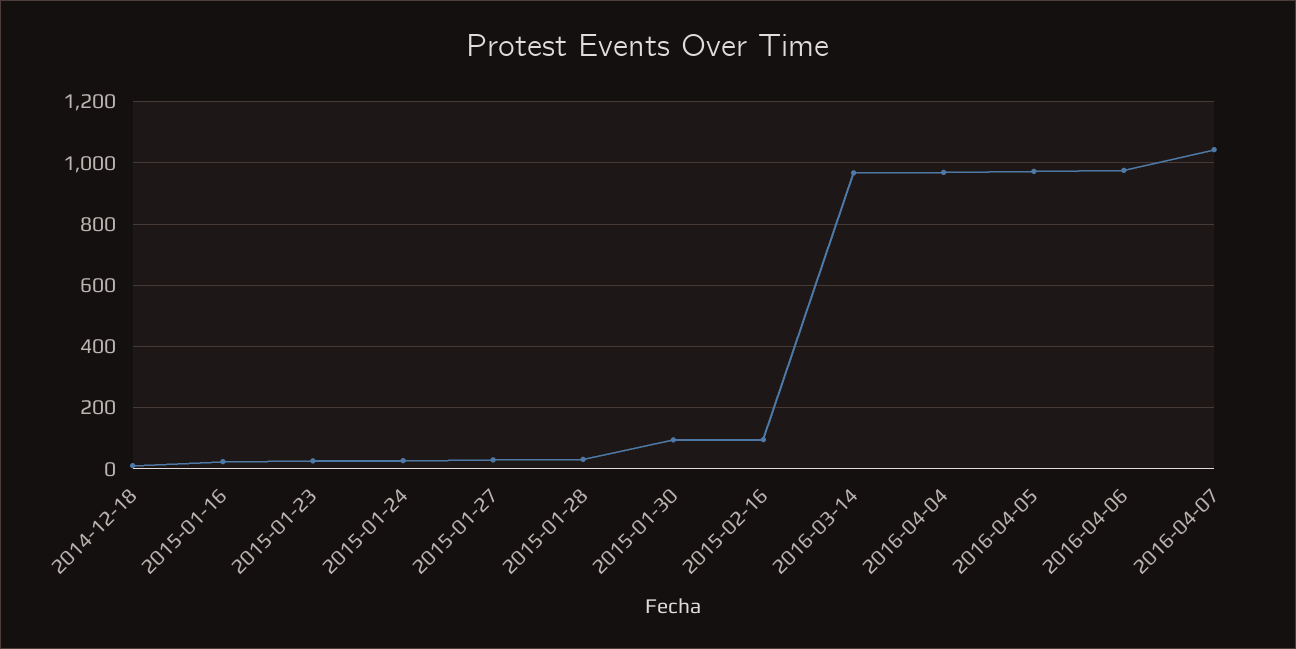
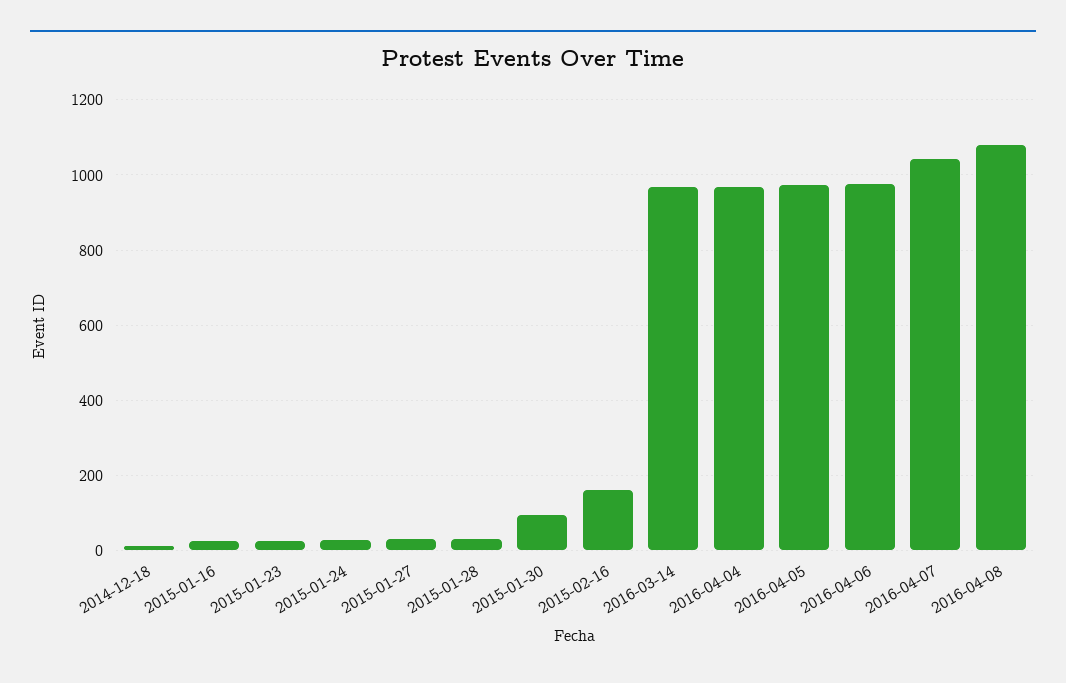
2015-02-16: 100 -> 160
2016-04-08: none -> 1080

